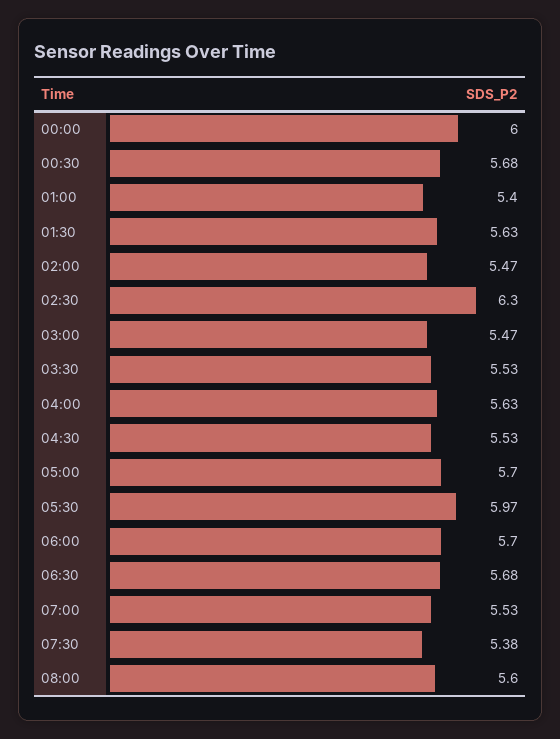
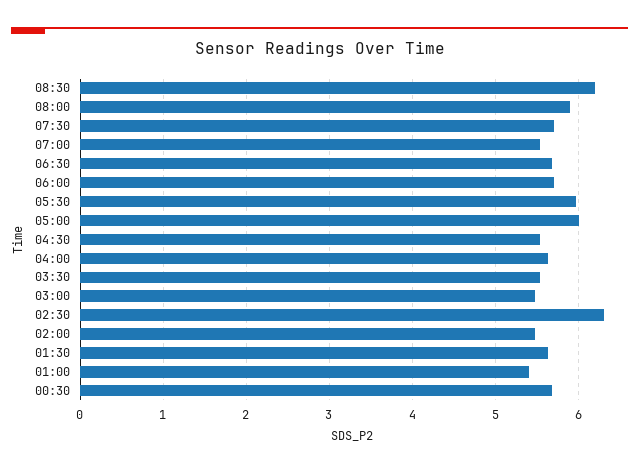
00:00: 6 -> none
05:00: 5.7 -> 6
07:30: 5.38 -> 5.7
08:00: 5.6 -> 5.9
08:30: none -> 6.2

